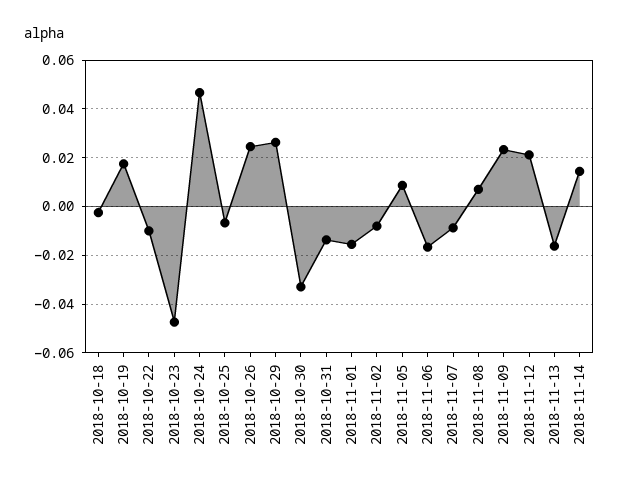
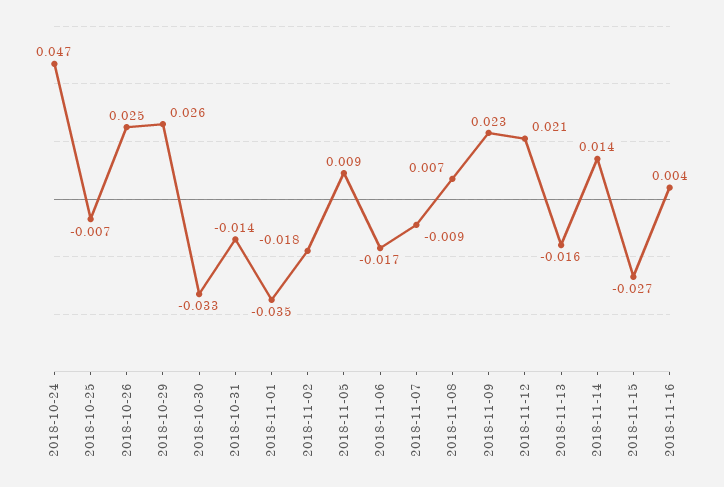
2018-10-18: -0.0025 -> none
2018-10-19: 0.0175 -> none
2018-10-22: -0.01 -> none
2018-10-23: -0.0475 -> none
2018-11-01: -0.015 -> -0.035
2018-11-02: -0.0075 -> -0.018
2018-11-15: none -> -0.027
2018-11-16: none -> 0.004

